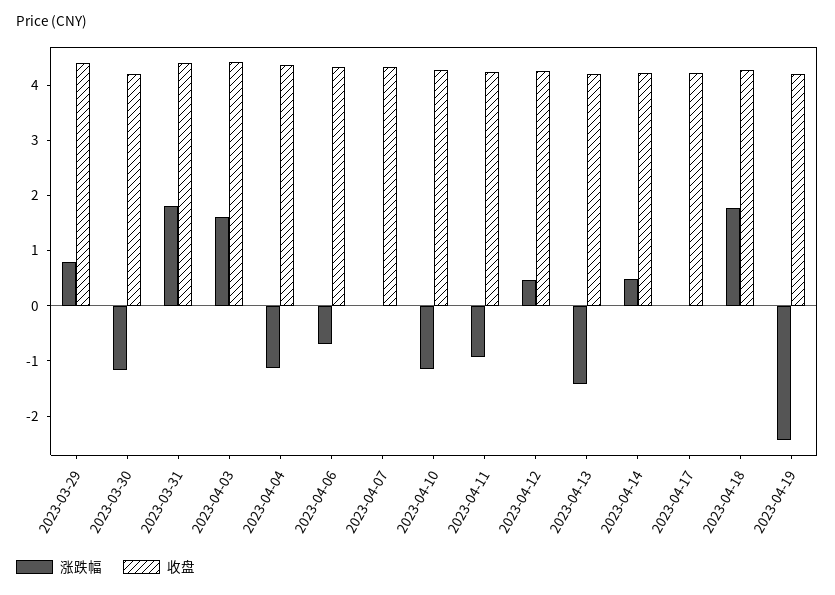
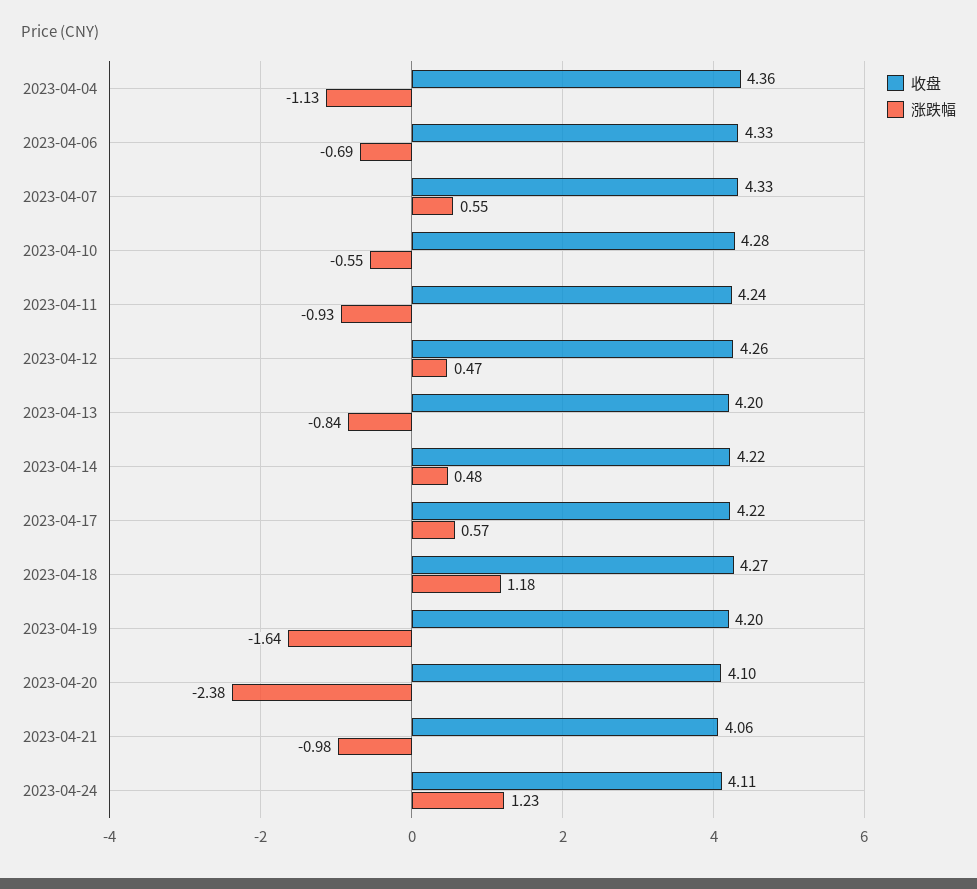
涨跌幅, 2023-03-29: 0.8 -> none
收盘, 2023-03-29: 4.4 -> none
涨跌幅, 2023-03-30: -1.2 -> none
收盘, 2023-03-30: 4.2 -> none
涨跌幅, 2023-03-31: 1.8 -> none
收盘, 2023-03-31: 4.4 -> none
涨跌幅, 2023-04-03: 1.6 -> none
收盘, 2023-04-03: 4.4 -> none
涨跌幅, 2023-04-07: 0 -> 0.55
涨跌幅, 2023-04-10: -1.2 -> -0.55
涨跌幅, 2023-04-13: -1.4 -> -0.84
涨跌幅, 2023-04-17: 0 -> 0.57
涨跌幅, 2023-04-18: 1.8 -> 1.18
涨跌幅, 2023-04-19: -2.4 -> -1.64
收盘, 2023-04-20: none -> 4.1
涨跌幅, 2023-04-20: none -> -2.38
收盘, 2023-04-21: none -> 4.06
涨跌幅, 2023-04-21: none -> -0.98
收盘, 2023-04-24: none -> 4.11
涨跌幅, 2023-04-24: none -> 1.23

